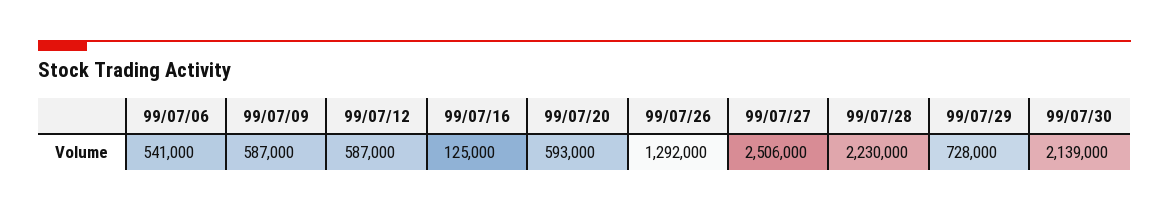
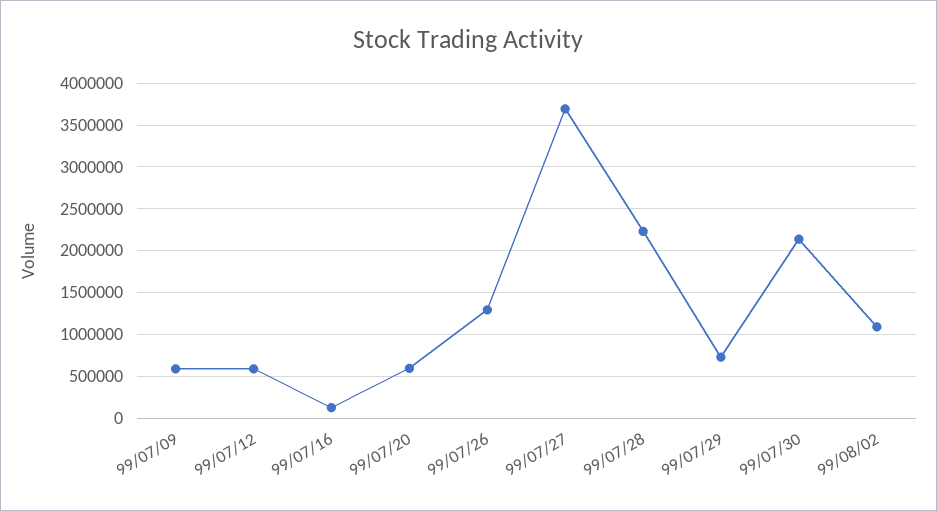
99/07/06: 541000 -> none
99/07/27: 2506000 -> 3700000
99/08/02: none -> 1100000

